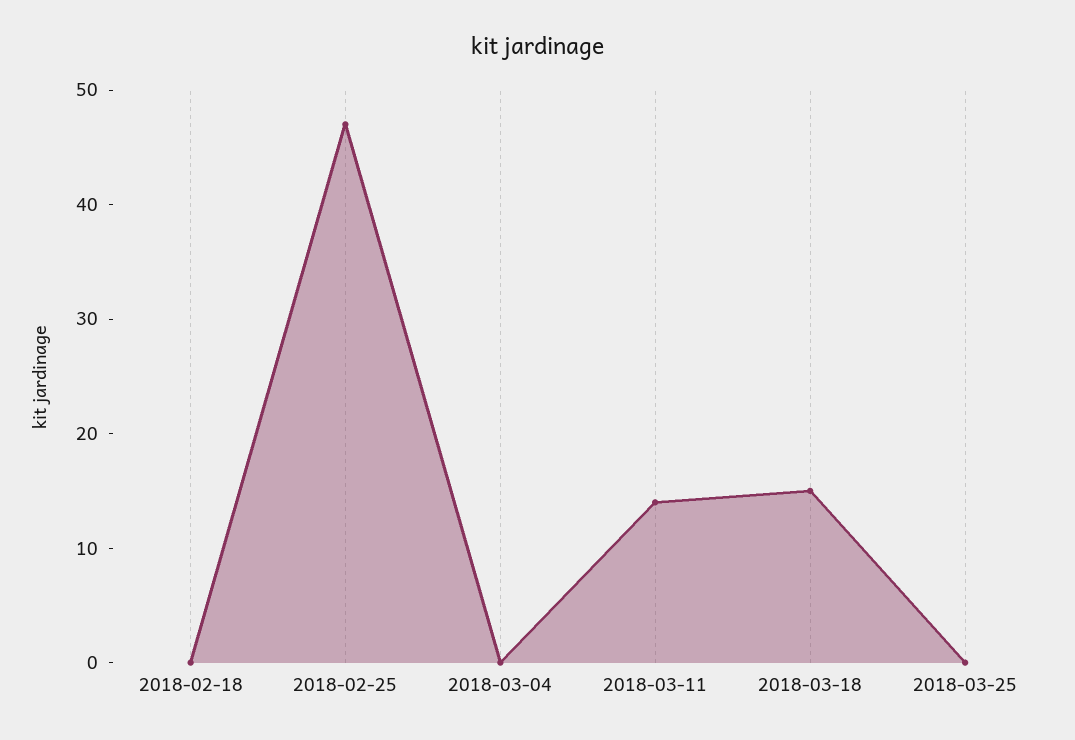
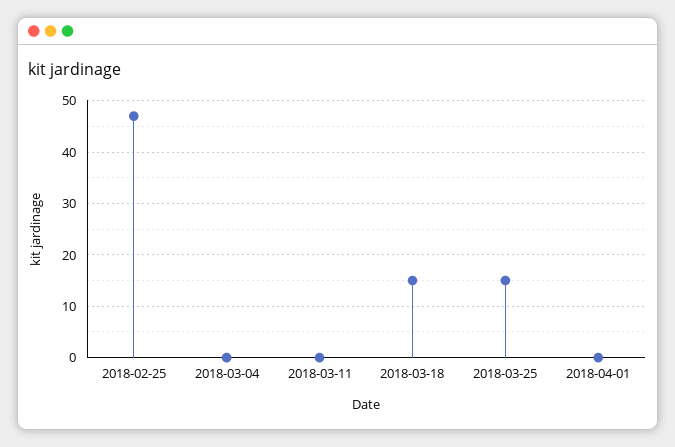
2018-02-18: 0 -> none
2018-03-11: 14 -> 0
2018-03-25: 0 -> 15
2018-04-01: none -> 0

